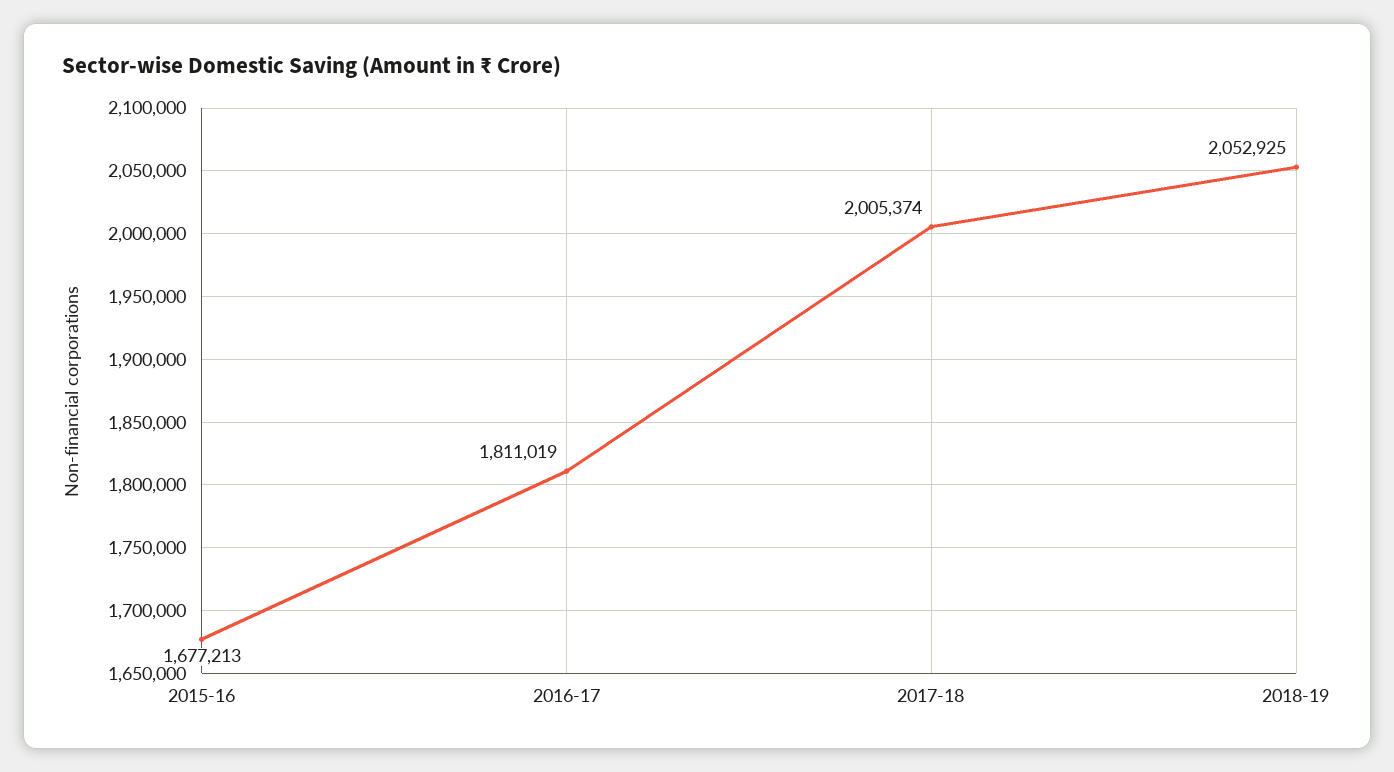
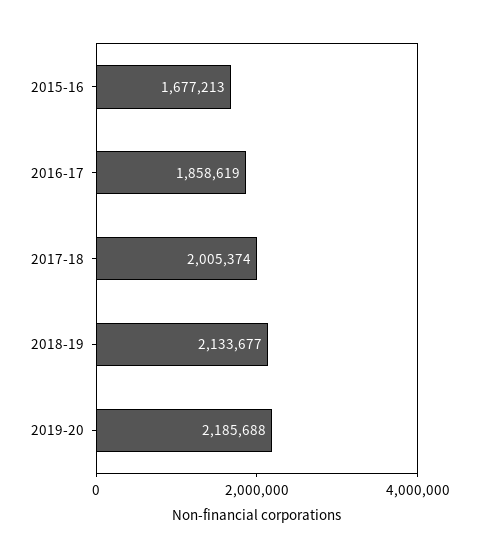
2016-17: 1811019 -> 1858619
2018-19: 2052925 -> 2133677
2019-20: none -> 2185688

